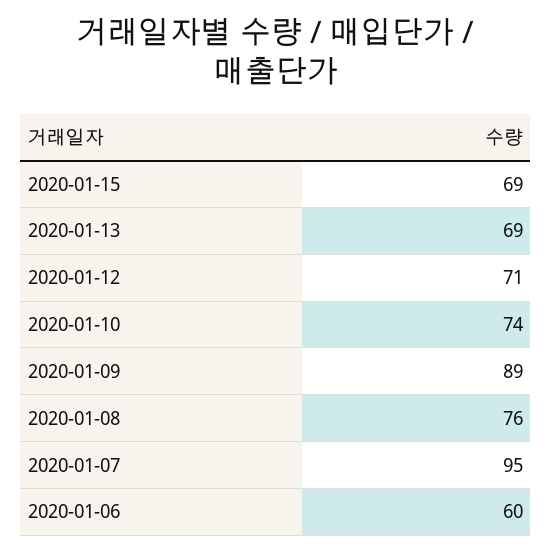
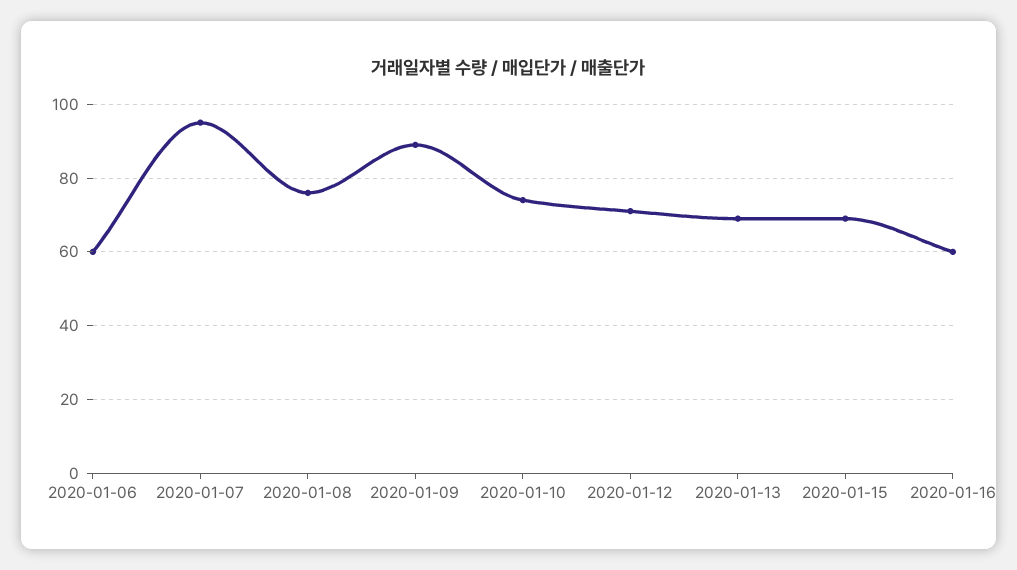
2020-01-16: none -> 60

